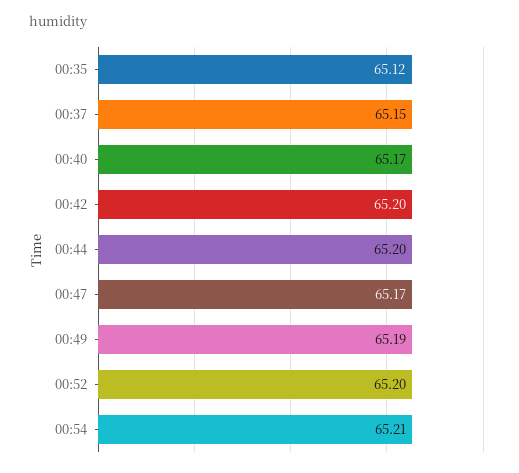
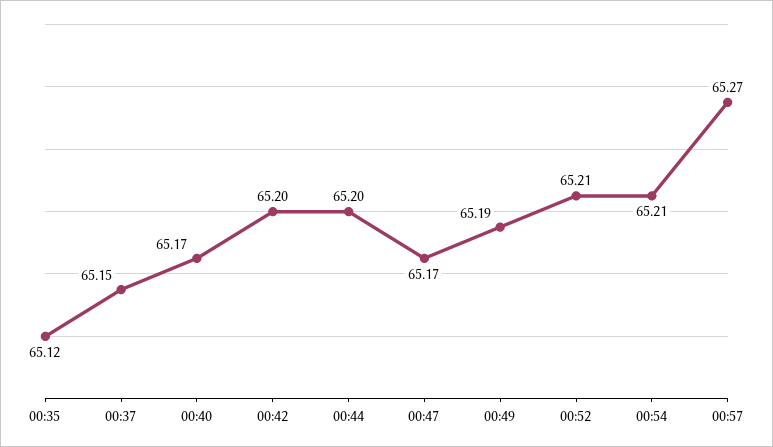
00:52: 65.2 -> 65.21
00:57: none -> 65.27

